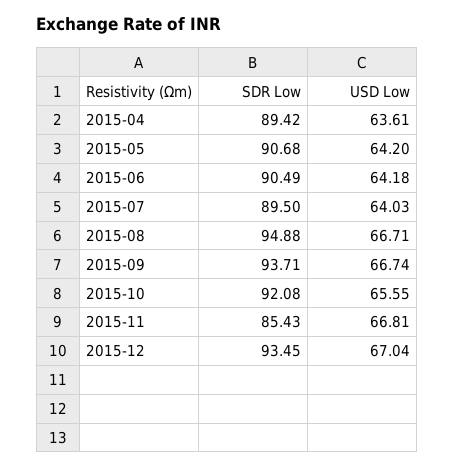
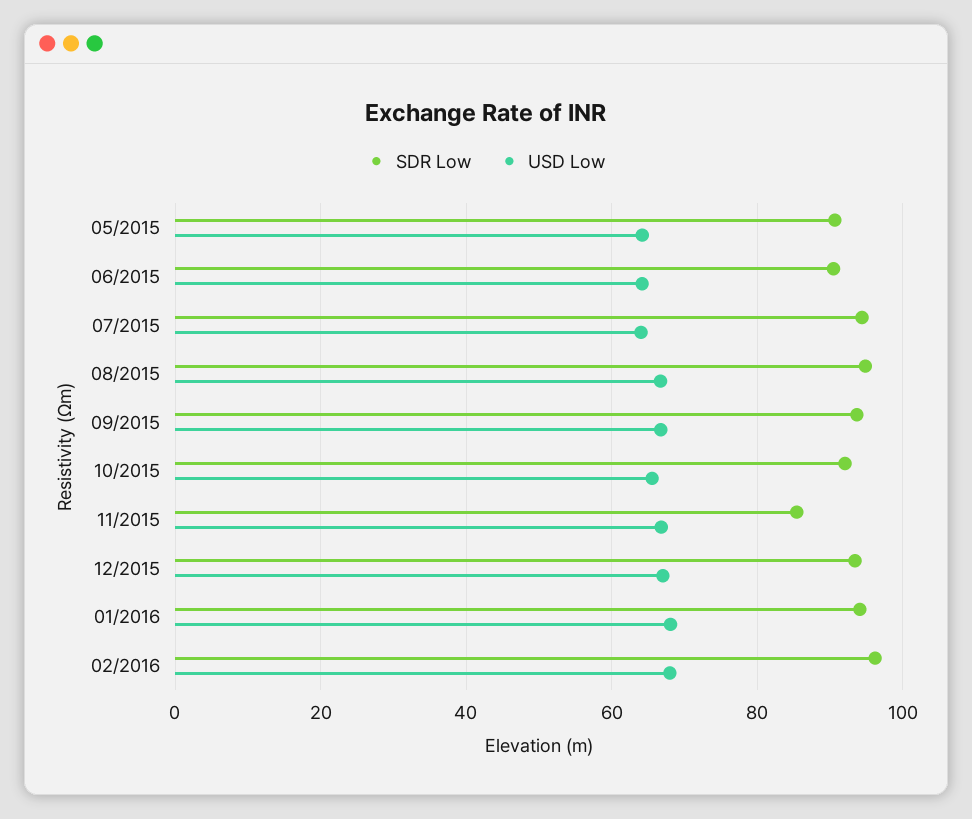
SDR Low, 2015-04: 89.42 -> none
USD Low, 2015-04: 63.61 -> none
SDR Low, 2015-07: 89.5 -> 94
SDR Low, 01/2016: none -> 94
USD Low, 01/2016: none -> 68
SDR Low, 02/2016: none -> 96
USD Low, 02/2016: none -> 68

